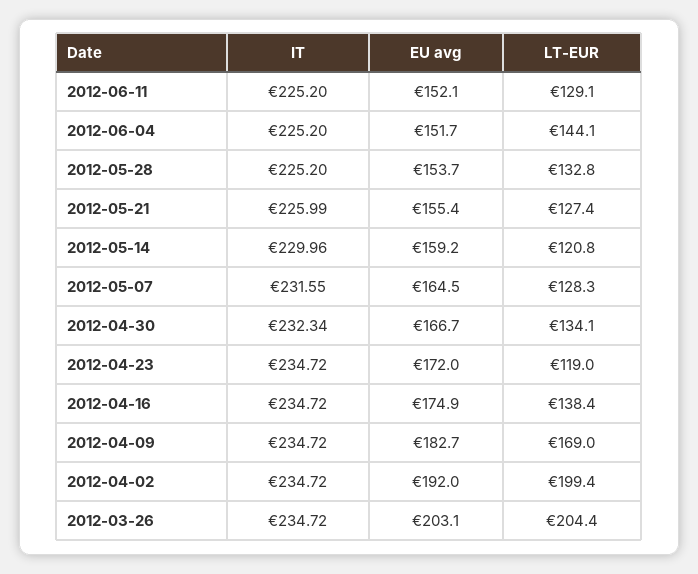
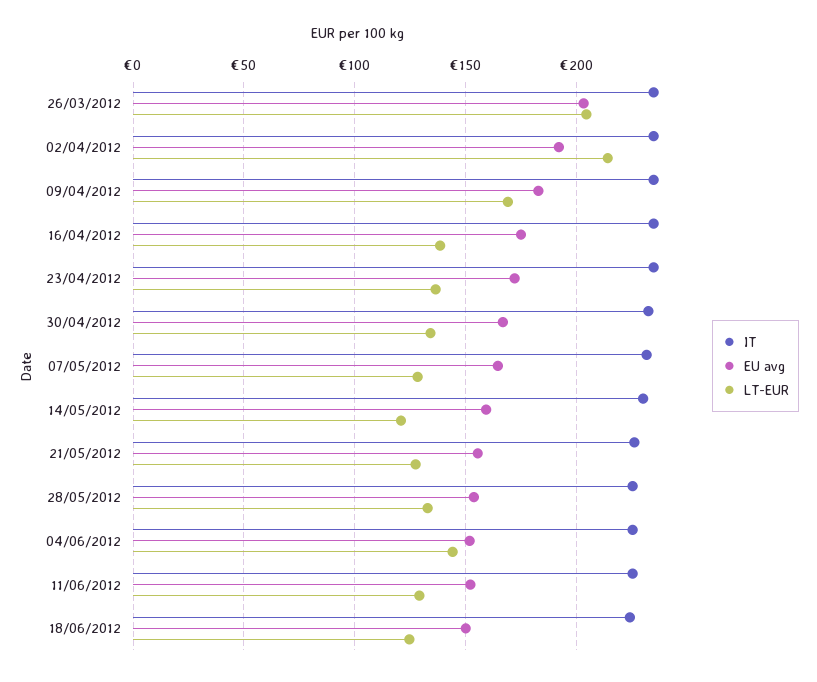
LT-EUR, 2012-04-23: 119 -> 135
LT-EUR, 2012-04-02: 199.4 -> 215
IT, 18/06/2012: none -> 225
EU avg, 18/06/2012: none -> 150
LT-EUR, 18/06/2012: none -> 125

